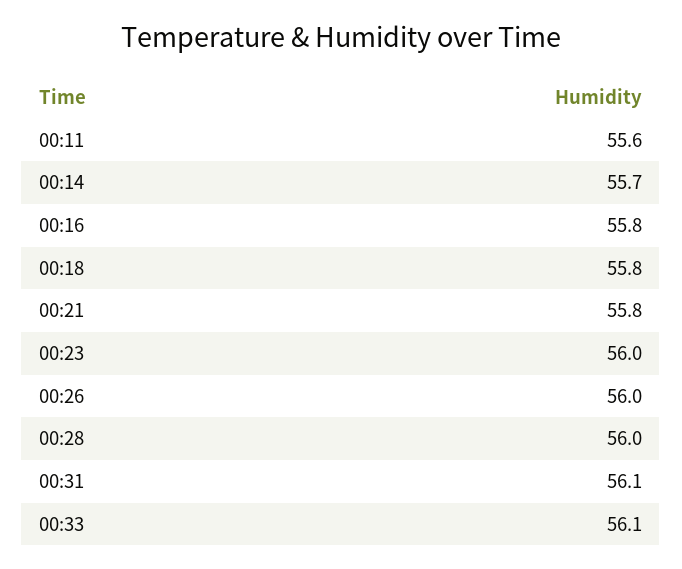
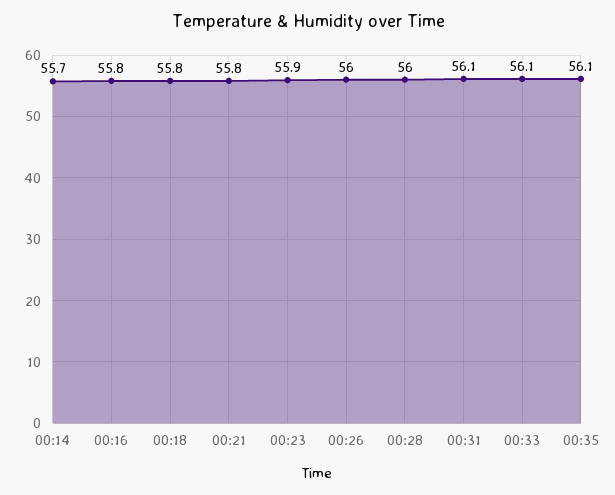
00:11: 55.6 -> none
00:23: 56 -> 55.9
00:35: none -> 56.1

